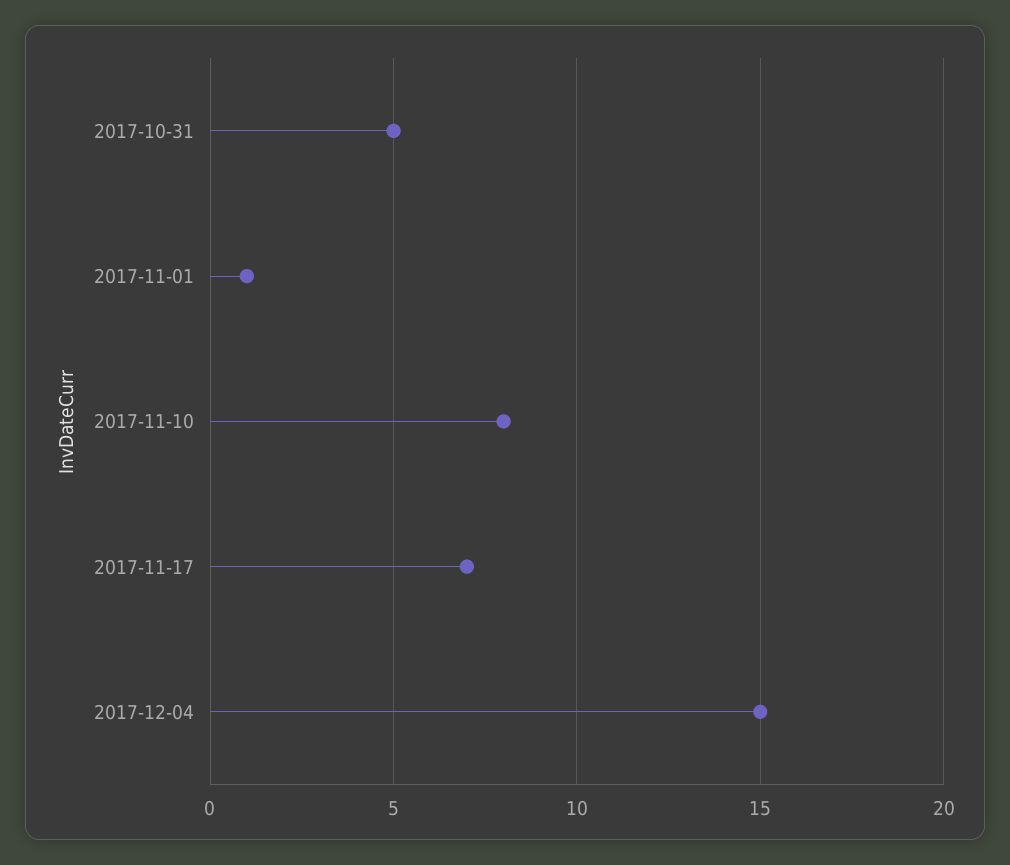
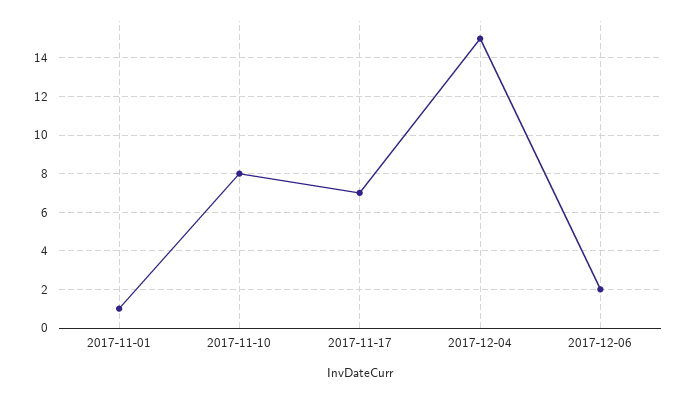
2017-10-31: 5 -> none
2017-12-06: none -> 2

